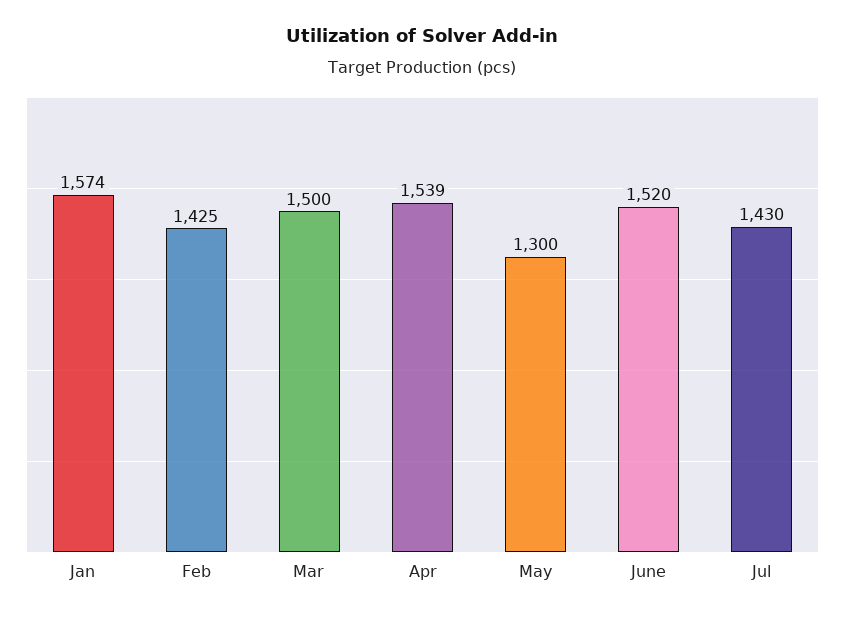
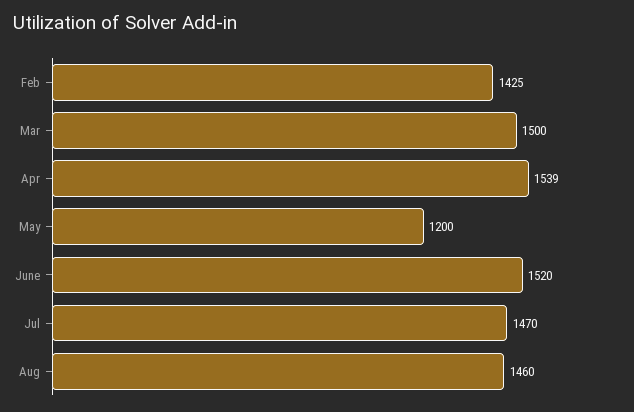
Jan: 1574 -> none
May: 1300 -> 1200
Jul: 1430 -> 1470
Aug: none -> 1460

